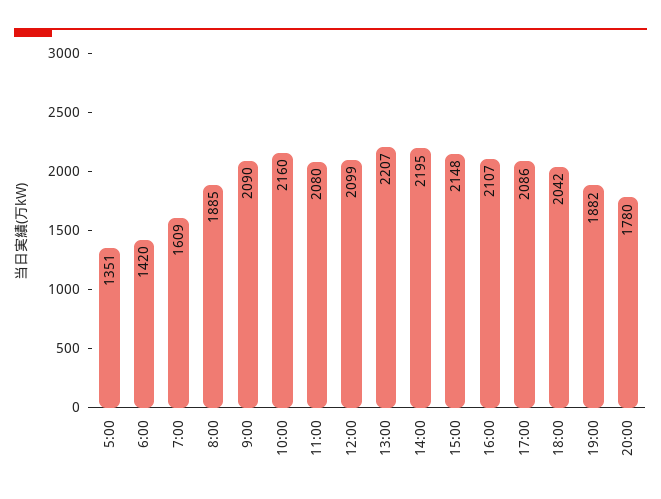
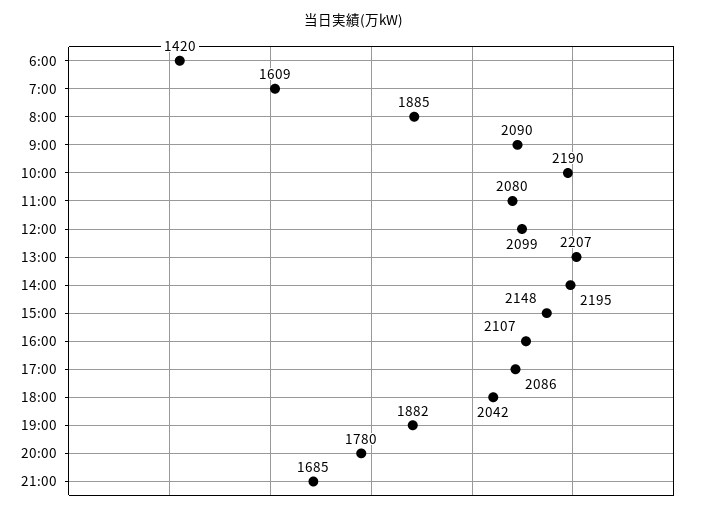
5:00: 1351 -> none
10:00: 2160 -> 2190
21:00: none -> 1685

